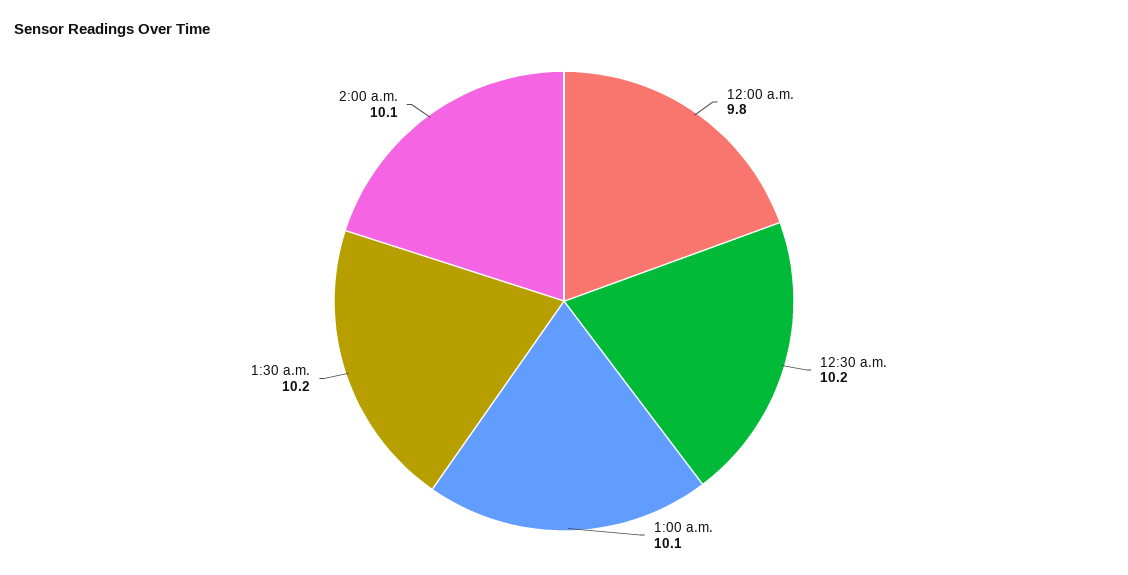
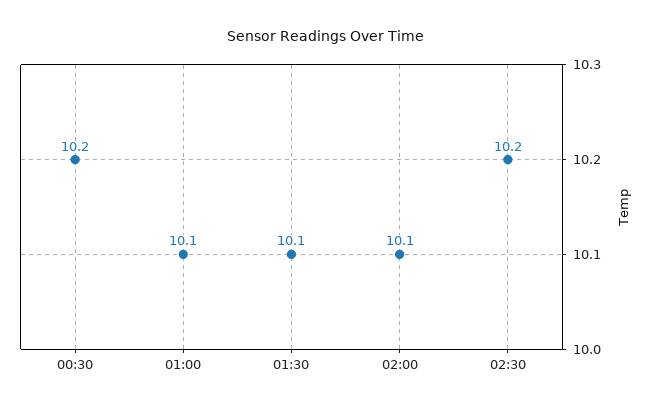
12:00 a.m.: 9.8 -> none
1:30 a.m.: 10.2 -> 10.1
02:30: none -> 10.2

